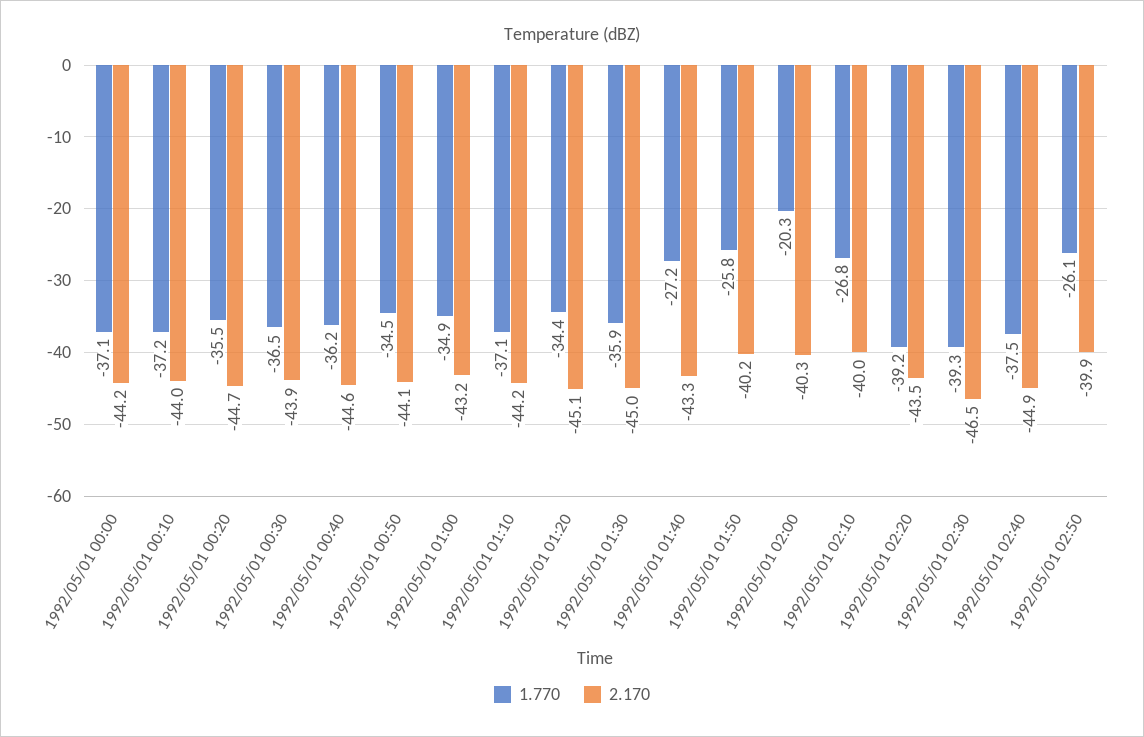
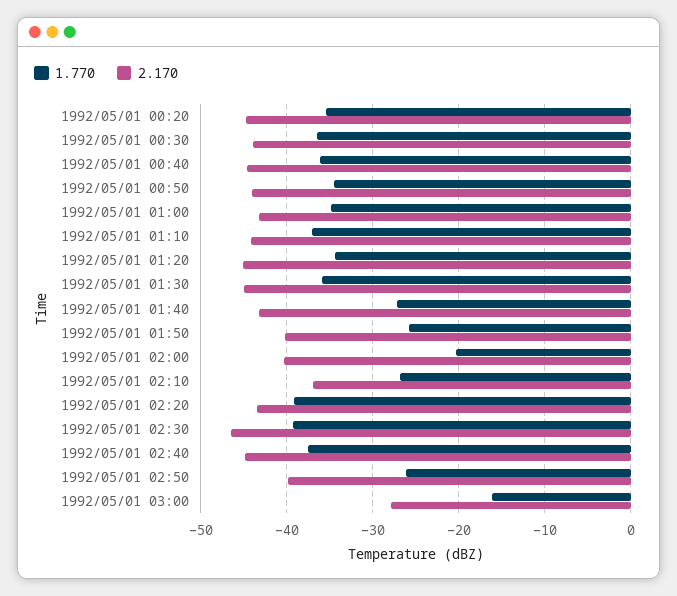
1.770, 1992/05/01 00:00: -37.1 -> none
2.170, 1992/05/01 00:00: -44.2 -> none
1.770, 1992/05/01 00:10: -37.2 -> none
2.170, 1992/05/01 00:10: -44 -> none
2.170, 1992/05/01 02:10: -40 -> -37
1.770, 1992/05/01 03:00: none -> -16
2.170, 1992/05/01 03:00: none -> -28

